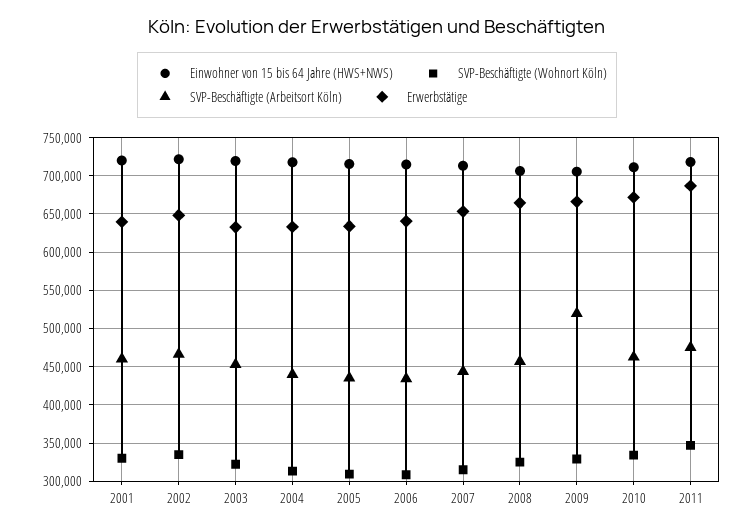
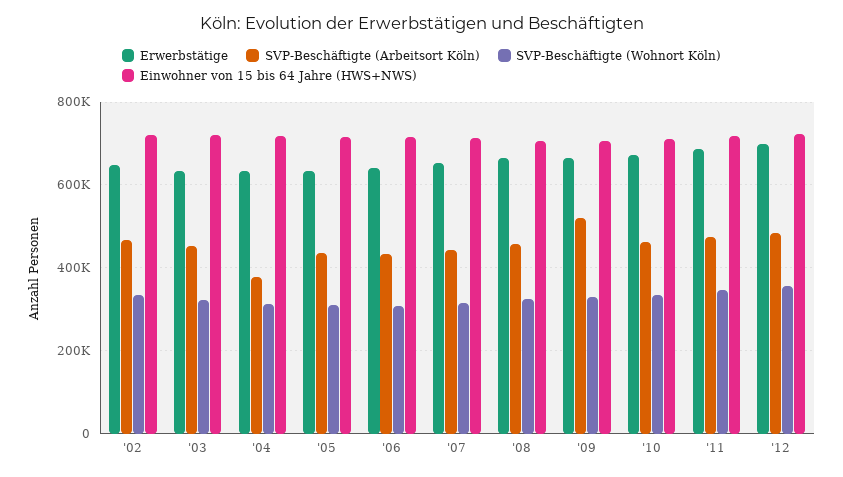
Einwohner von 15 bis 64 Jahre (HWS+NWS), 2001: 720000 -> none
SVP-Beschäftigte (Wohnort Köln), 2001: 330000 -> none
SVP-Beschäftigte (Arbeitsort Köln), 2001: 460000 -> none
Erwerbstätige, 2001: 640000 -> none
SVP-Beschäftigte (Arbeitsort Köln), 2004: 440000 -> 380000
Erwerbstätige, '12: none -> 700000
SVP-Beschäftigte (Arbeitsort Köln), '12: none -> 480000
SVP-Beschäftigte (Wohnort Köln), '12: none -> 360000
Einwohner von 15 bis 64 Jahre (HWS+NWS), '12: none -> 720000

